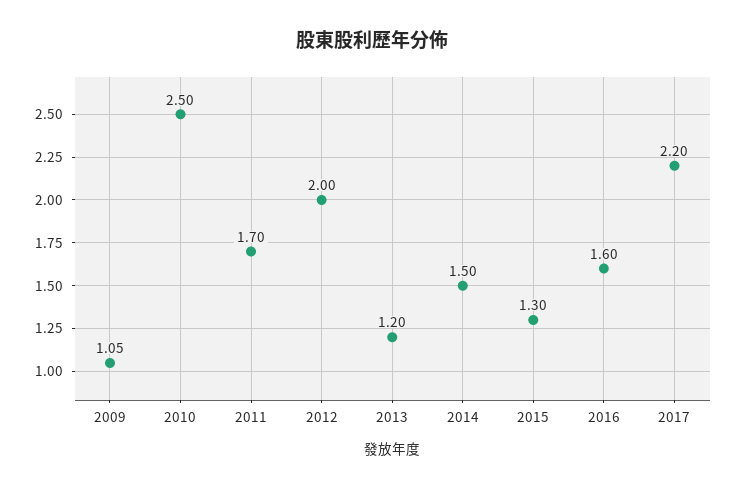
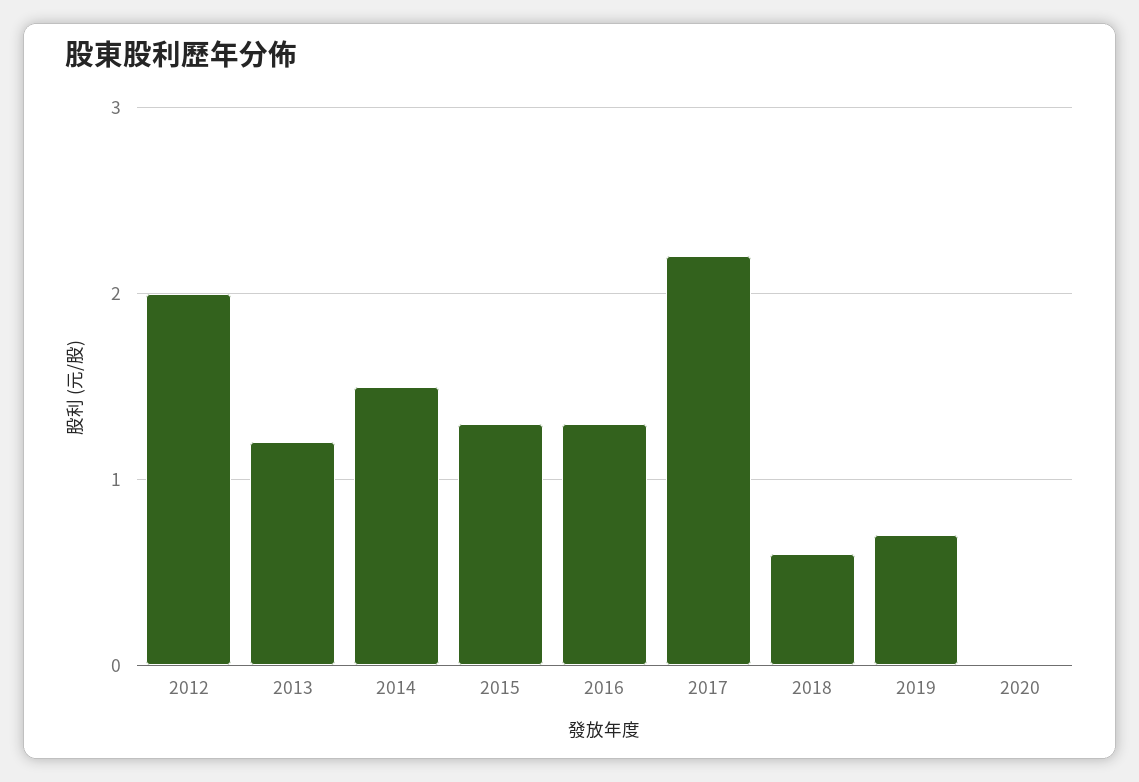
2009: 1.05 -> none
2010: 2.5 -> none
2011: 1.7 -> none
2016: 1.6 -> 1.3
2018: none -> 0.6
2019: none -> 0.7
2020: none -> 0

